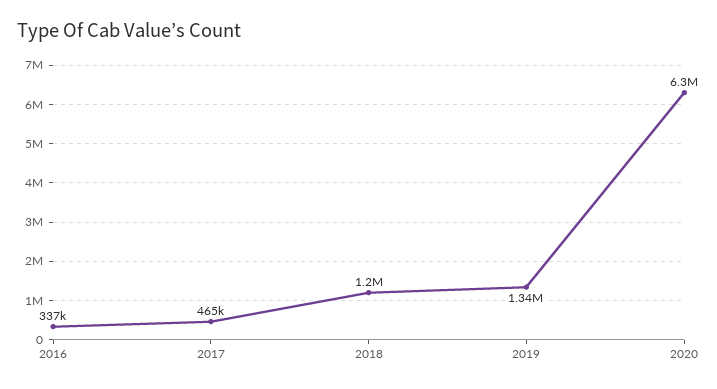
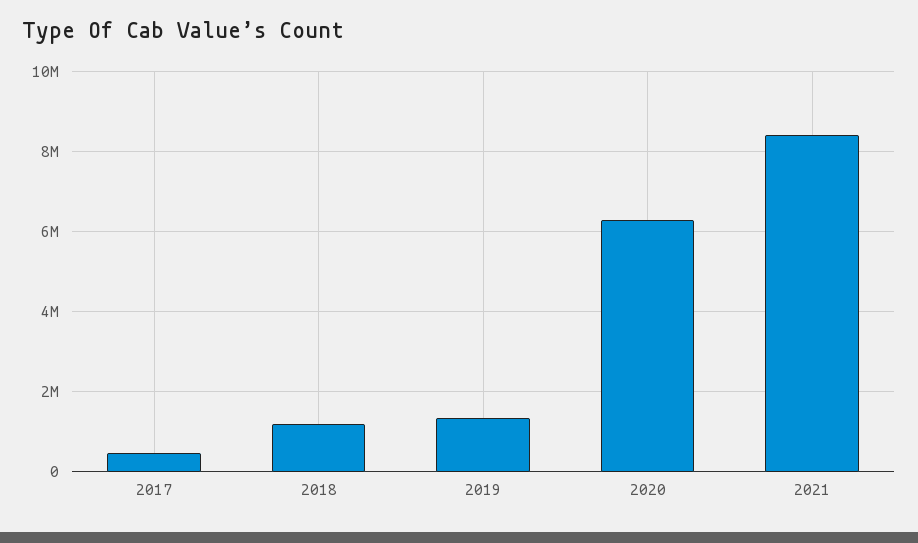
2016: 337000 -> none
2021: none -> 8400000

